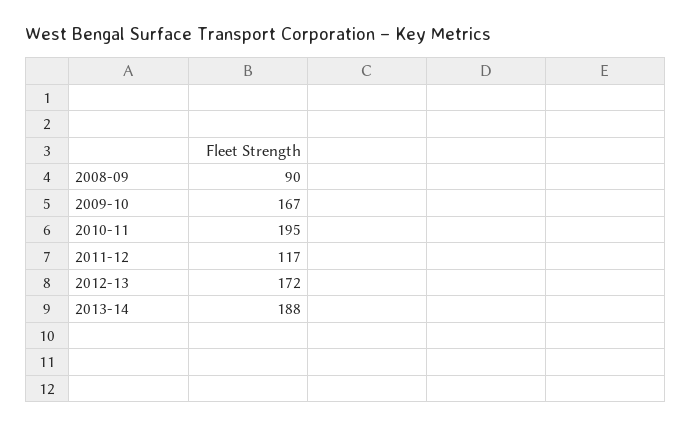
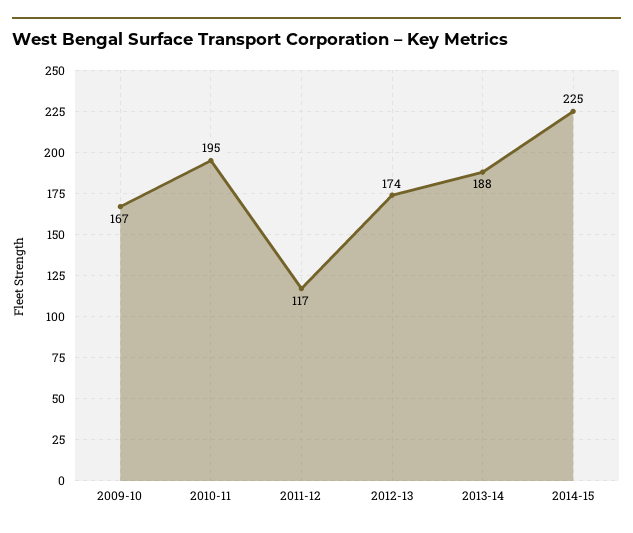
2008-09: 90 -> none
2012-13: 172 -> 174
2014-15: none -> 225

